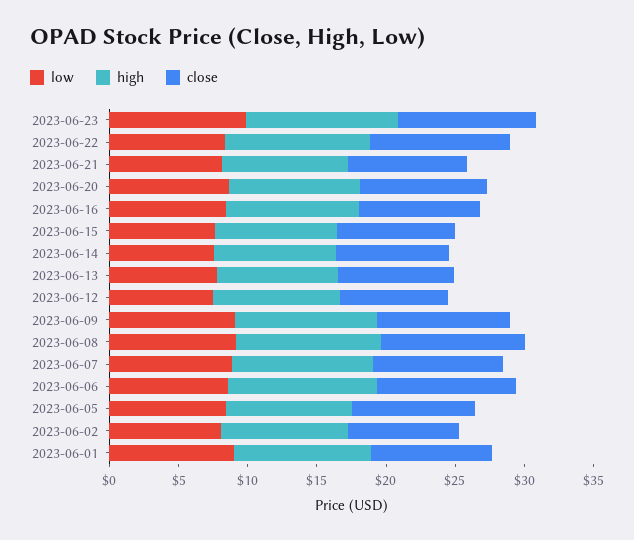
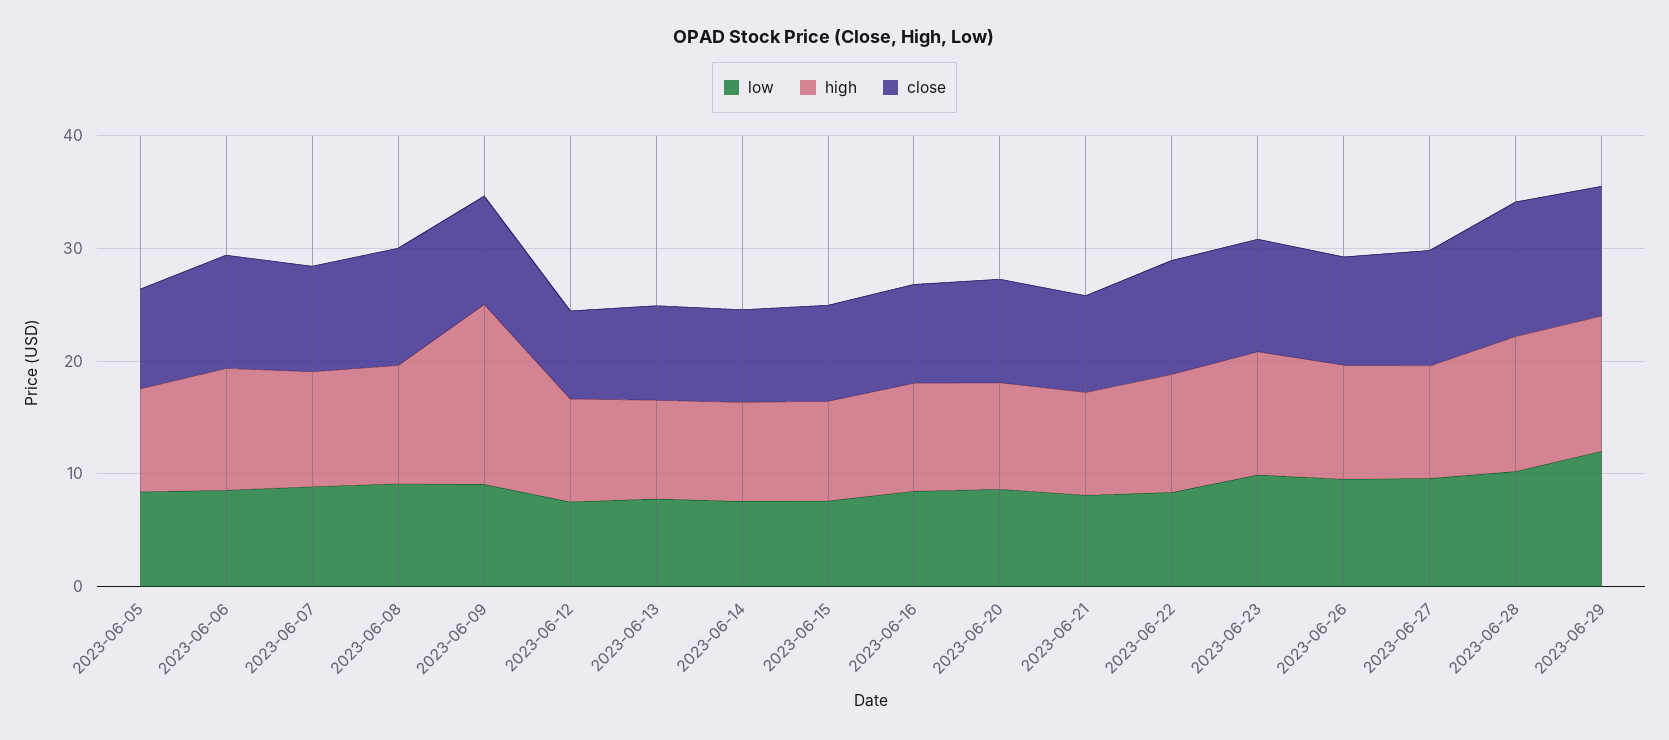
high, 2023-06-09: 10 -> 16
low, 2023-06-02: 8 -> none
high, 2023-06-02: 9 -> none
close, 2023-06-02: 8 -> none
low, 2023-06-01: 9 -> none
high, 2023-06-01: 10 -> none
close, 2023-06-01: 9 -> none
low, 2023-06-26: none -> 10
high, 2023-06-26: none -> 10
close, 2023-06-26: none -> 10
low, 2023-06-27: none -> 10
high, 2023-06-27: none -> 10
close, 2023-06-27: none -> 10
low, 2023-06-28: none -> 10
high, 2023-06-28: none -> 12
close, 2023-06-28: none -> 12
low, 2023-06-29: none -> 12
high, 2023-06-29: none -> 12
close, 2023-06-29: none -> 12

